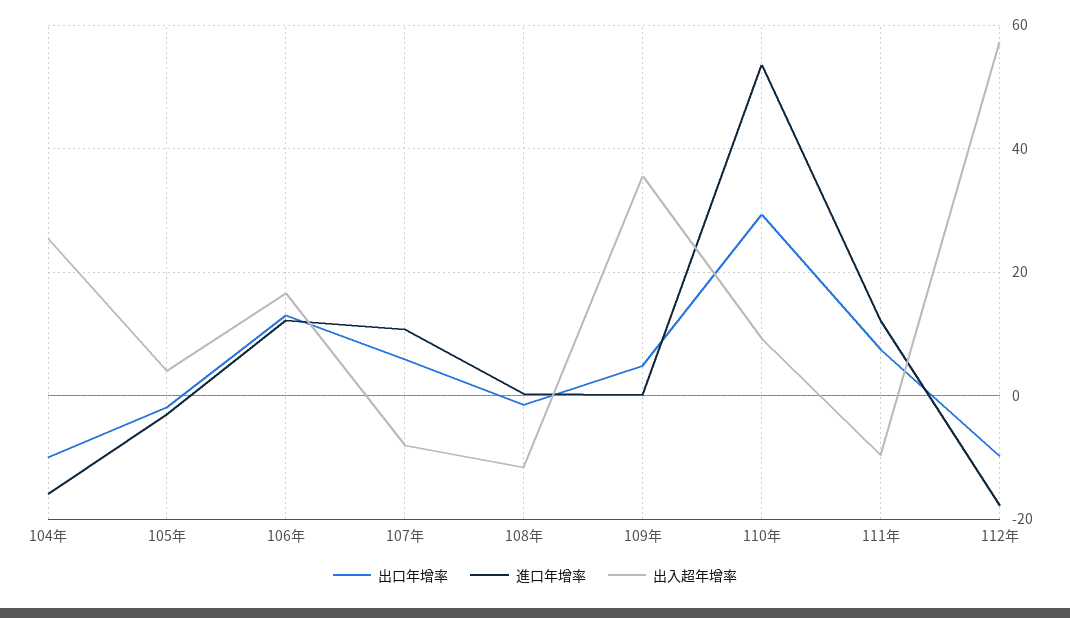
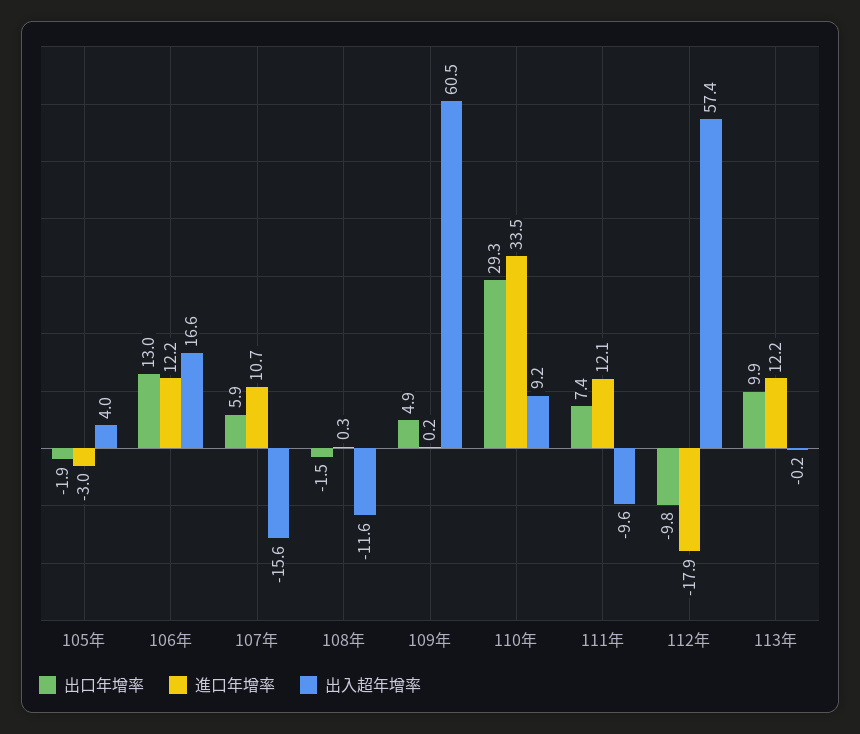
出口年增率, 104年: -10 -> none
進口年增率, 104年: -16 -> none
出入超年增率, 104年: 26 -> none
出入超年增率, 107年: -8 -> -15.6
出入超年增率, 109年: 36 -> 60.5
進口年增率, 110年: 54 -> 33.5
出口年增率, 113年: none -> 9.9
進口年增率, 113年: none -> 12.2
出入超年增率, 113年: none -> -0.2

